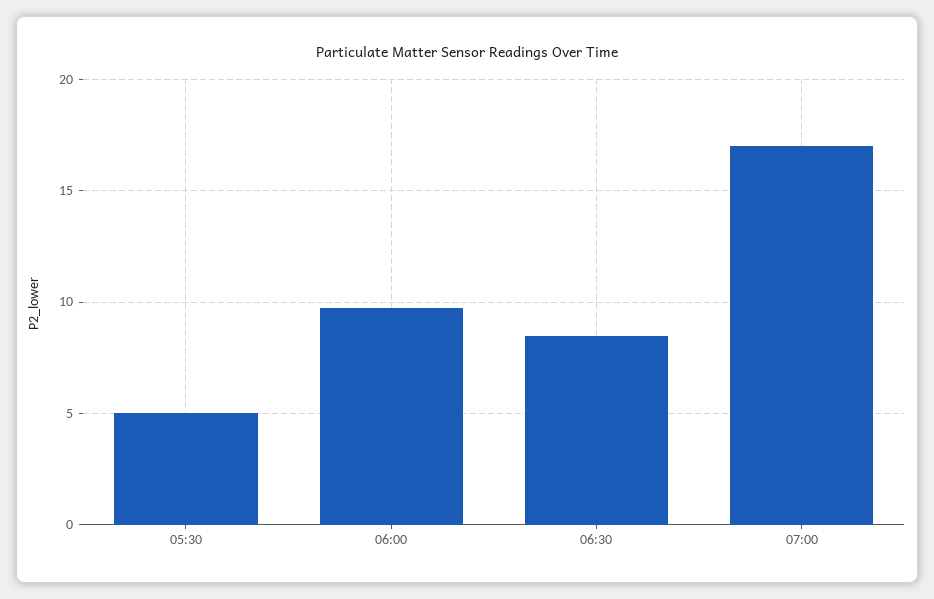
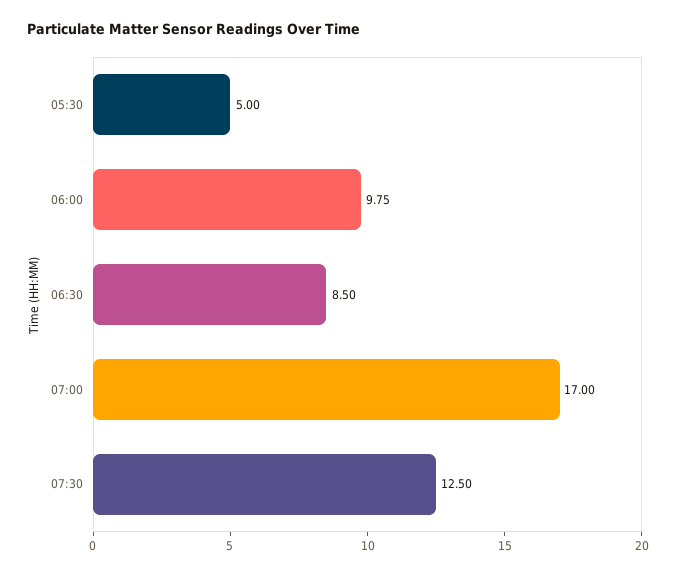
07:30: none -> 12.5

